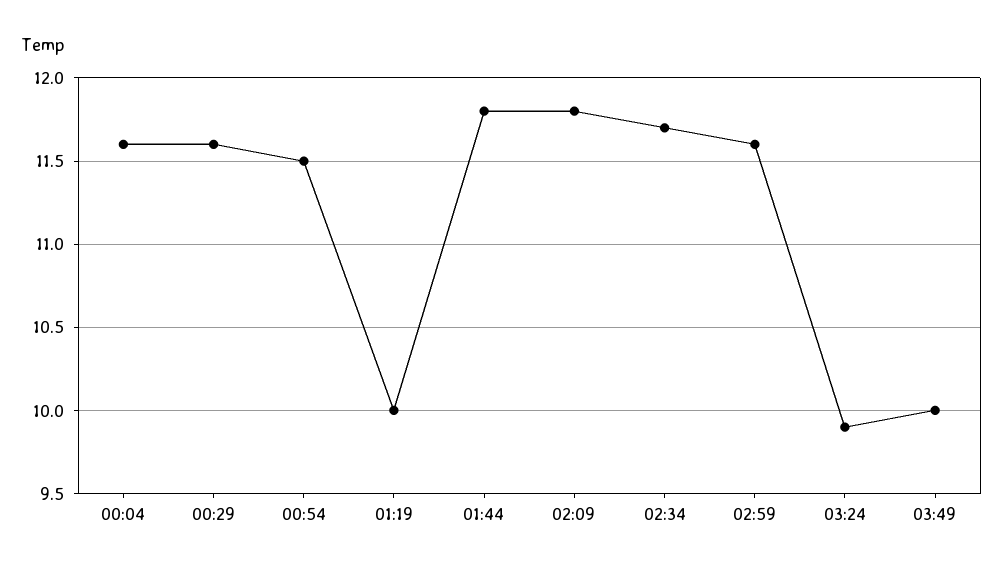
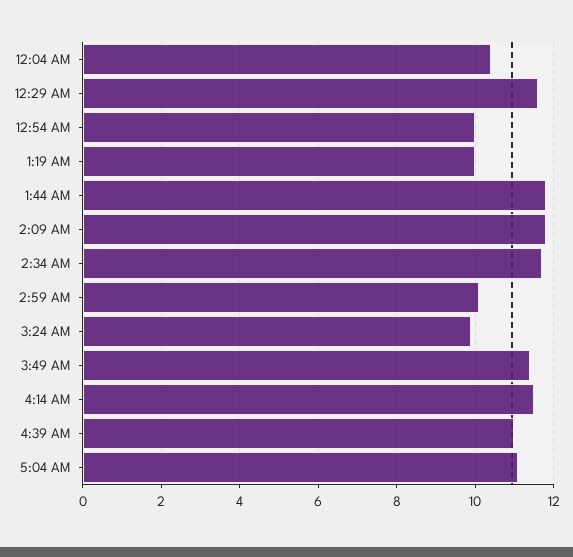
00:04: 11.6 -> 10.5
00:54: 11.5 -> 10
02:59: 11.6 -> 10
03:49: 10 -> 11.5
4:14 AM: none -> 11.5
4:39 AM: none -> 11
5:04 AM: none -> 11

